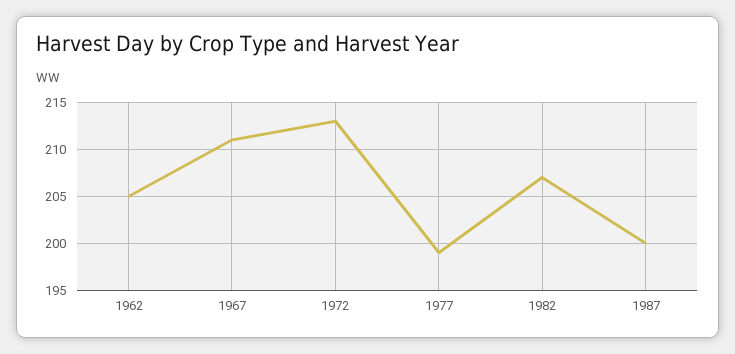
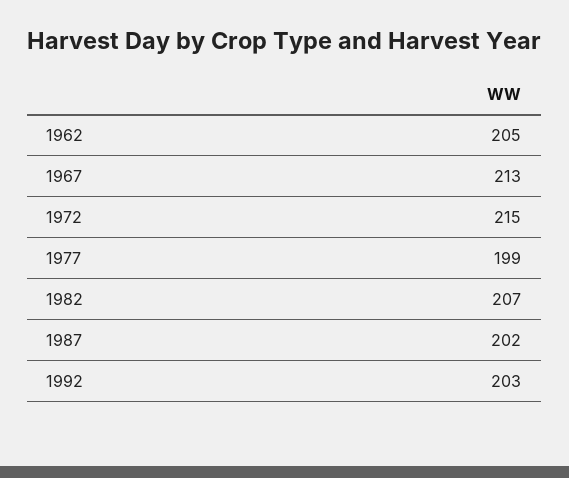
1967: 211 -> 213
1972: 213 -> 215
1987: 200 -> 202
1992: none -> 203

